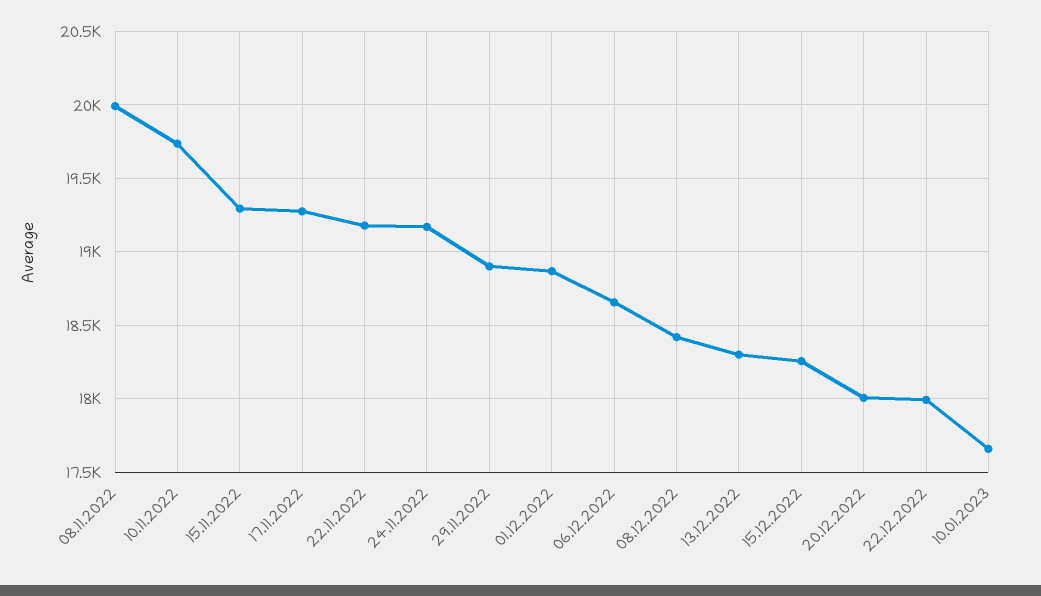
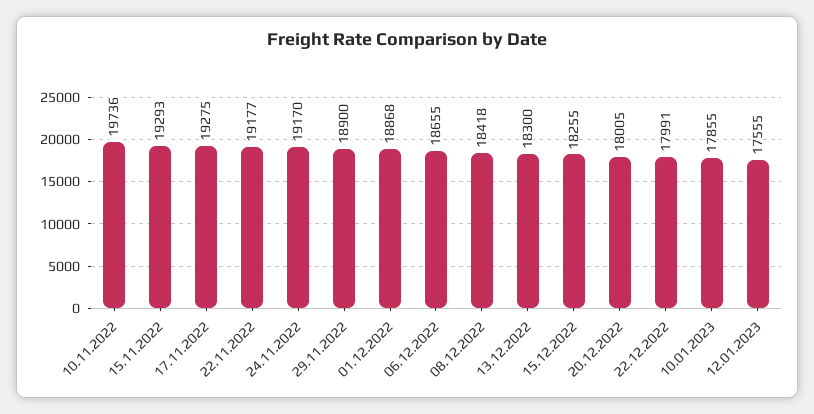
08.11.2022: 20000 -> none
10.01.2023: 17650 -> 17855
12.01.2023: none -> 17555

